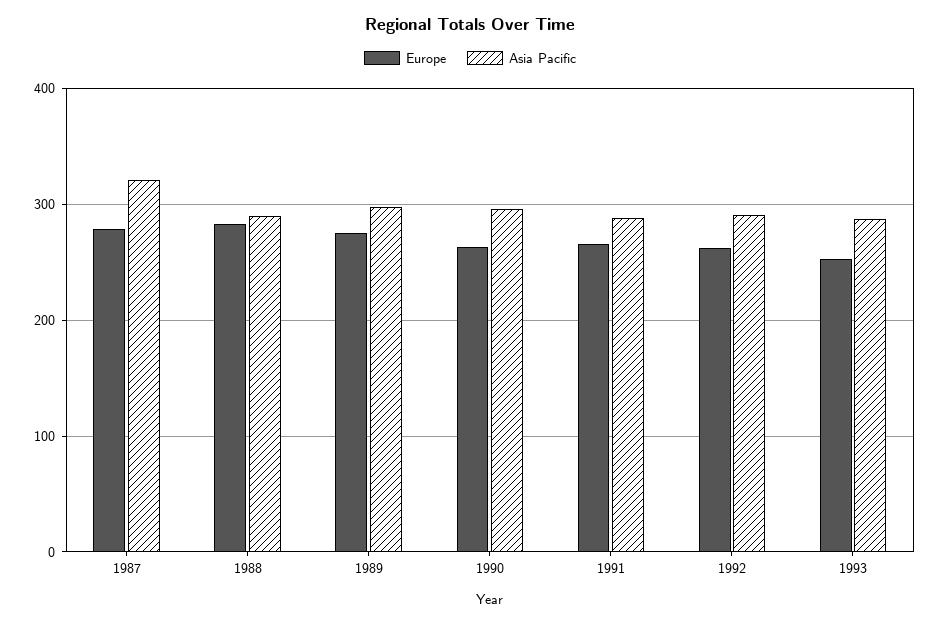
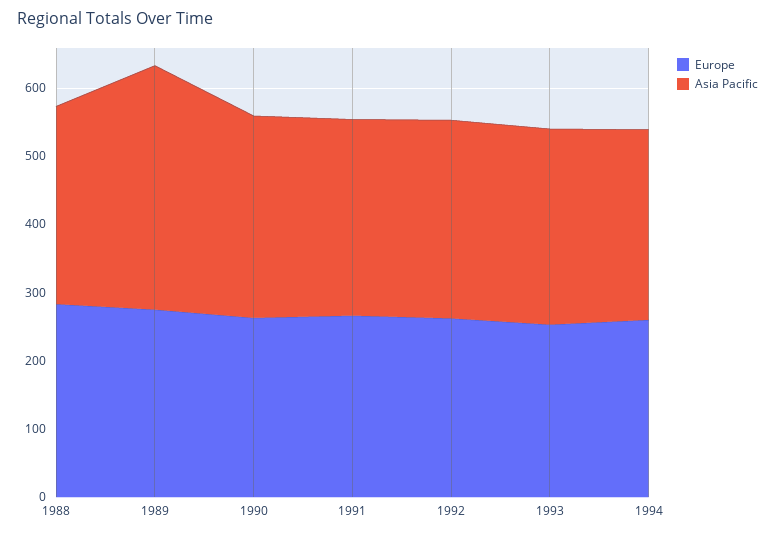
Europe, 1987: 280 -> none
Asia Pacific, 1987: 320 -> none
Asia Pacific, 1989: 300 -> 360
Europe, 1994: none -> 260
Asia Pacific, 1994: none -> 280

